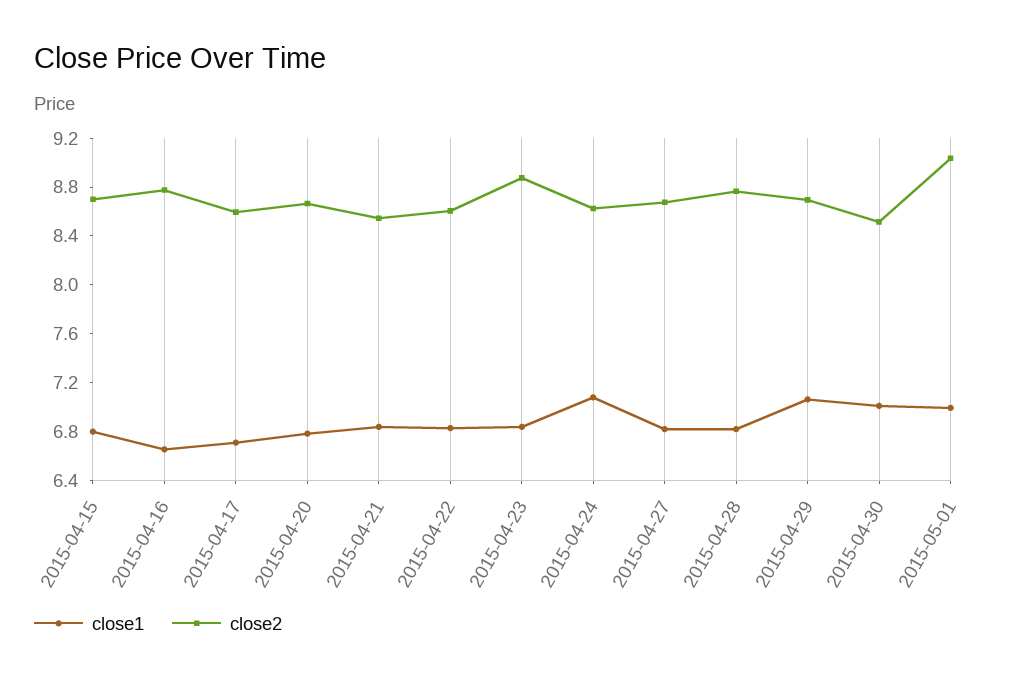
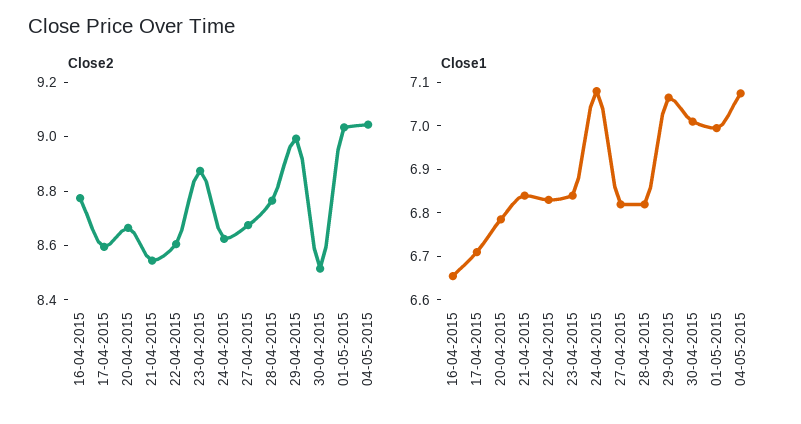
close1, 2015-04-15: 6.8 -> none
close2, 2015-04-15: 8.7 -> none
close2, 2015-04-29: 8.7 -> 9
close2, 04-05-2015: none -> 9.05
close1, 04-05-2015: none -> 7.08

